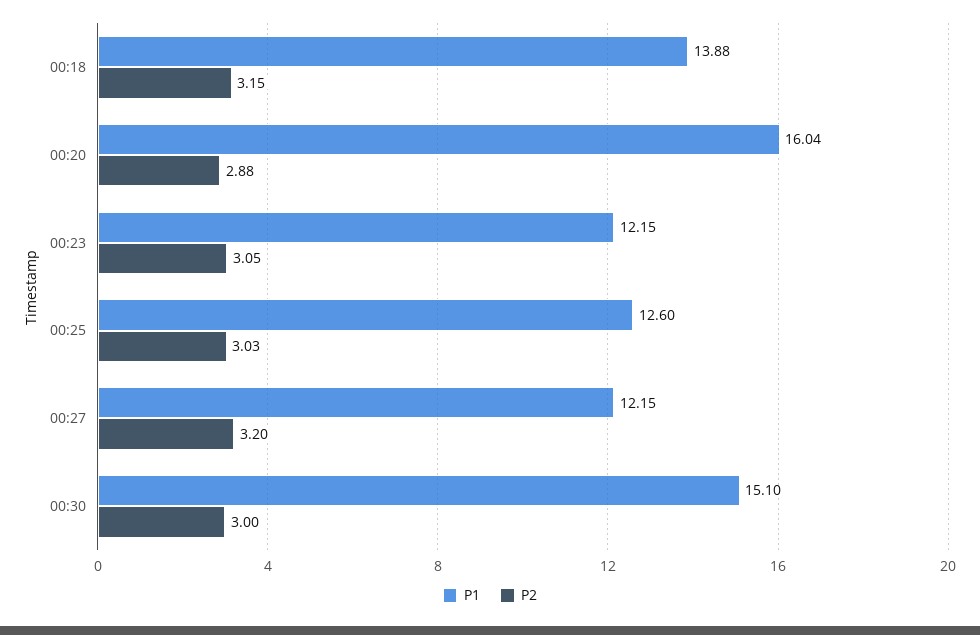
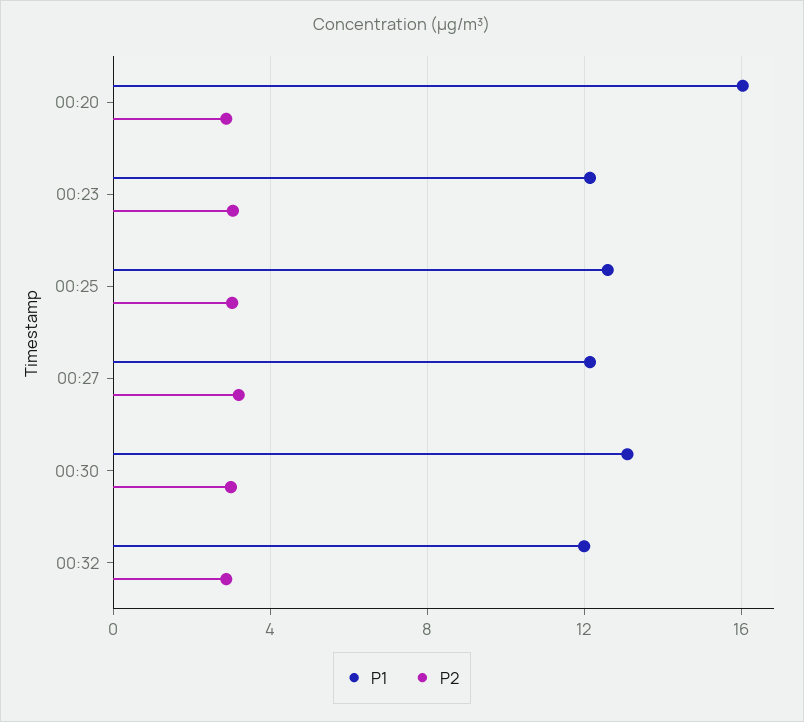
P1, 00:18: 13.88 -> none
P2, 00:18: 3.15 -> none
P1, 00:30: 15.1 -> 13
P1, 00:32: none -> 12
P2, 00:32: none -> 3

